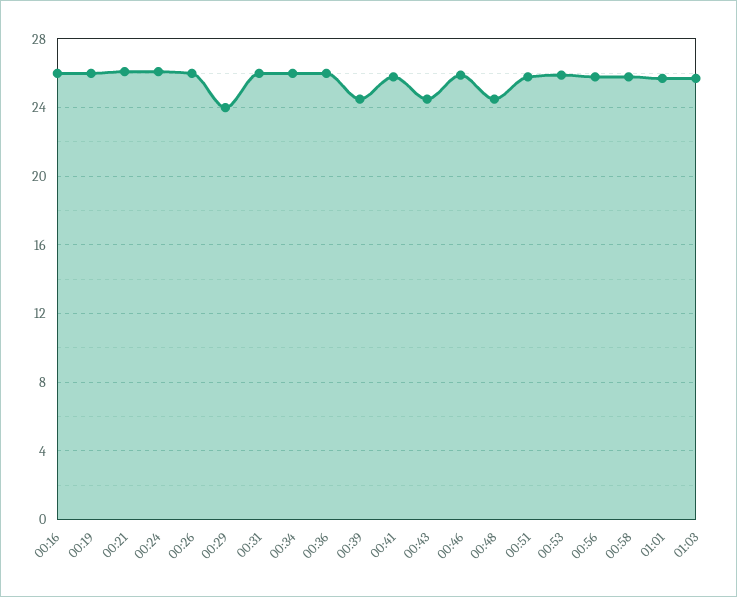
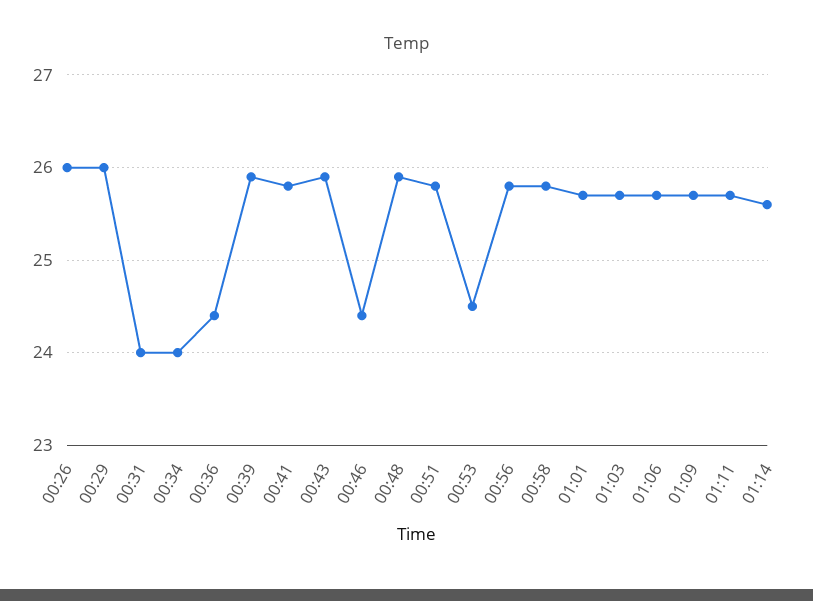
00:16: 26 -> none
00:19: 26 -> none
00:21: 26 -> none
00:24: 26 -> none
00:29: 24 -> 26
00:31: 26 -> 24
00:34: 26 -> 24
00:36: 26 -> 24.4
00:39: 24.5 -> 25.9
00:43: 24.5 -> 25.9
00:46: 26 -> 24.4
00:48: 24.5 -> 25.9
00:53: 26 -> 24.5
01:06: none -> 25.7
01:09: none -> 25.7
01:11: none -> 25.7
01:14: none -> 25.6

